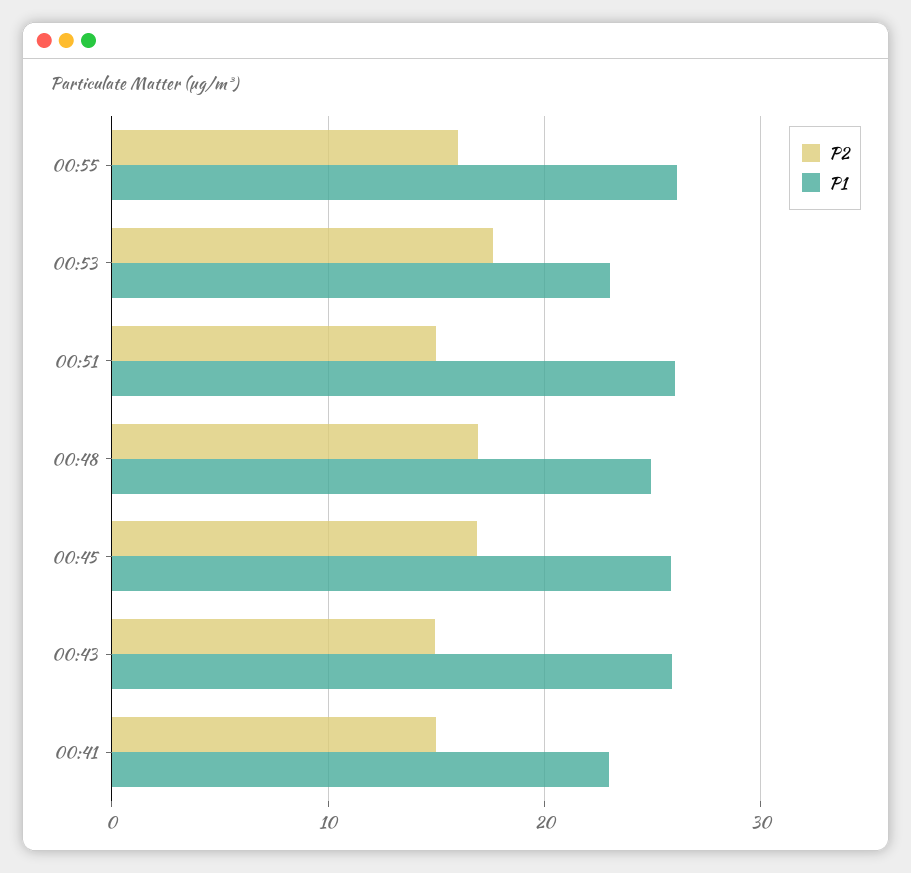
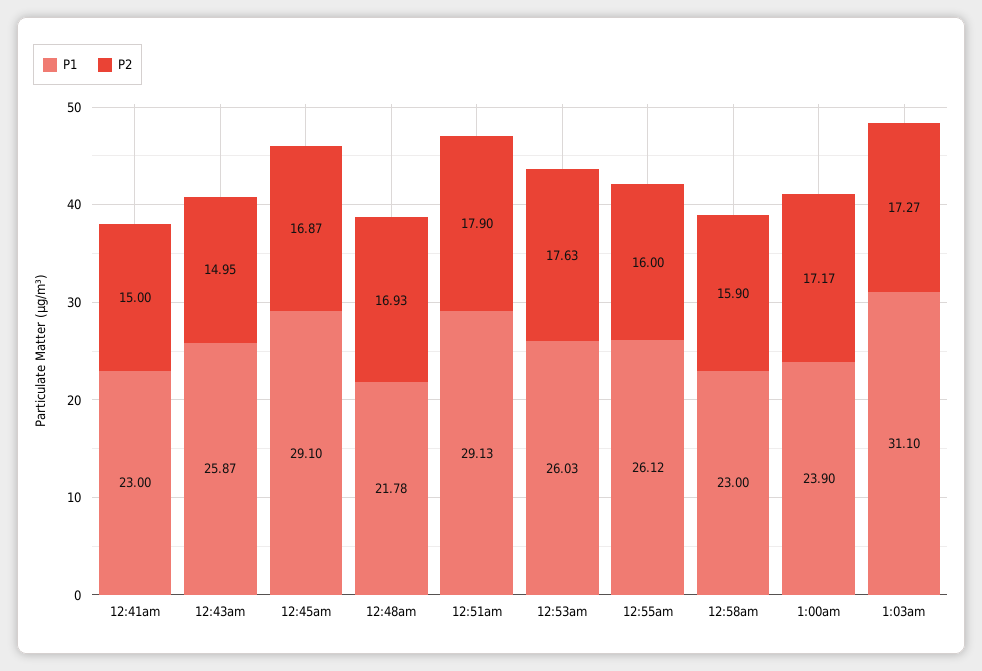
P1, 00:53: 23 -> 26.03
P2, 00:51: 15 -> 17.9
P1, 00:51: 26 -> 29.13
P1, 00:48: 25 -> 21.78
P1, 00:45: 26 -> 29.1
P1, 12:58am: none -> 23
P2, 12:58am: none -> 15.9
P1, 1:00am: none -> 23.9
P2, 1:00am: none -> 17.17
P1, 1:03am: none -> 31.1
P2, 1:03am: none -> 17.27

